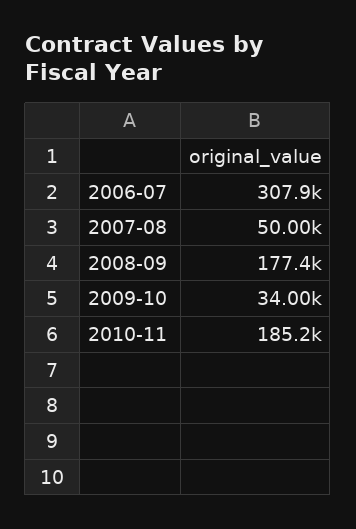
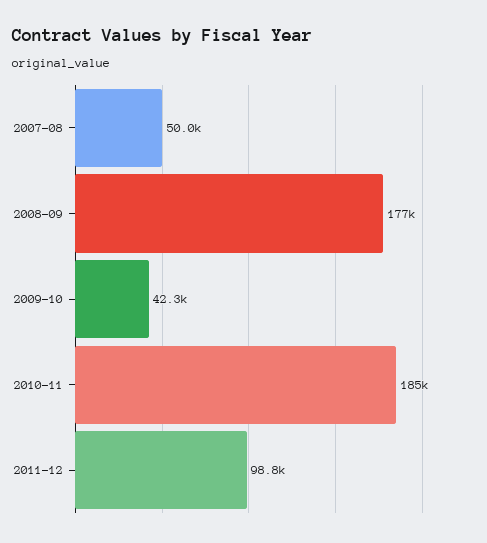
2006-07: 307900 -> none
2009-10: 34000 -> 42300
2011-12: none -> 98800

